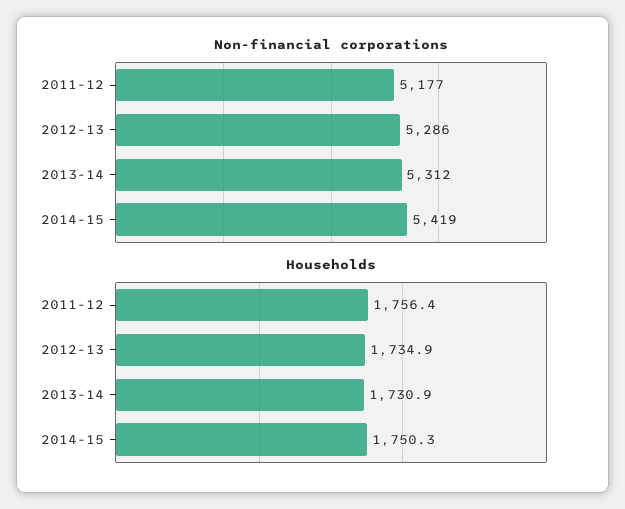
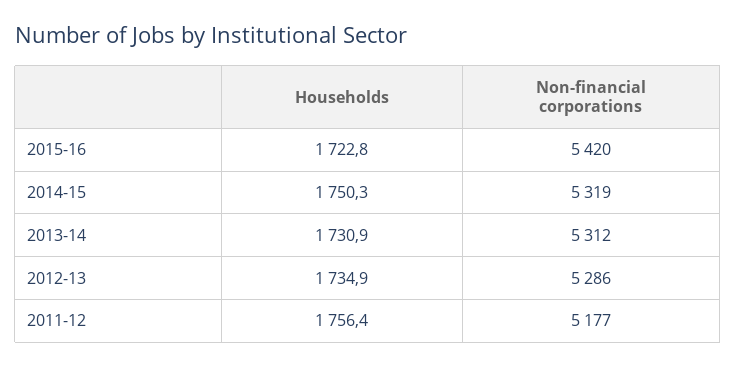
Non-financial corporations, 2014-15: 5419 -> 5319
Households, 2015-16: none -> 1722.8
Non-financial corporations, 2015-16: none -> 5420

